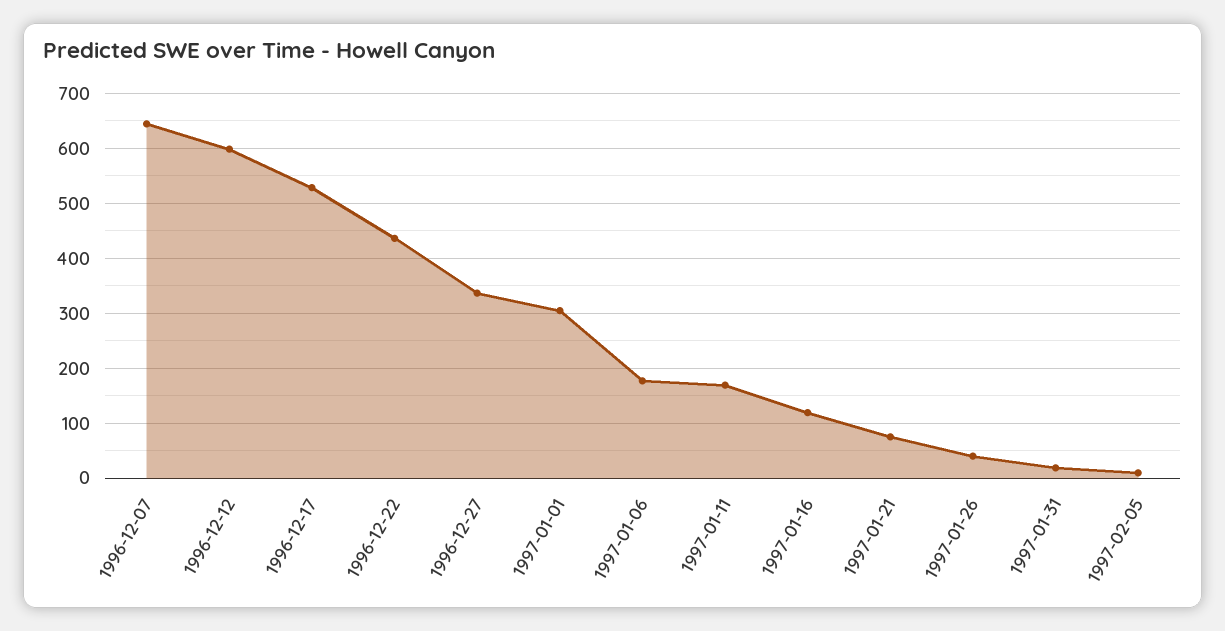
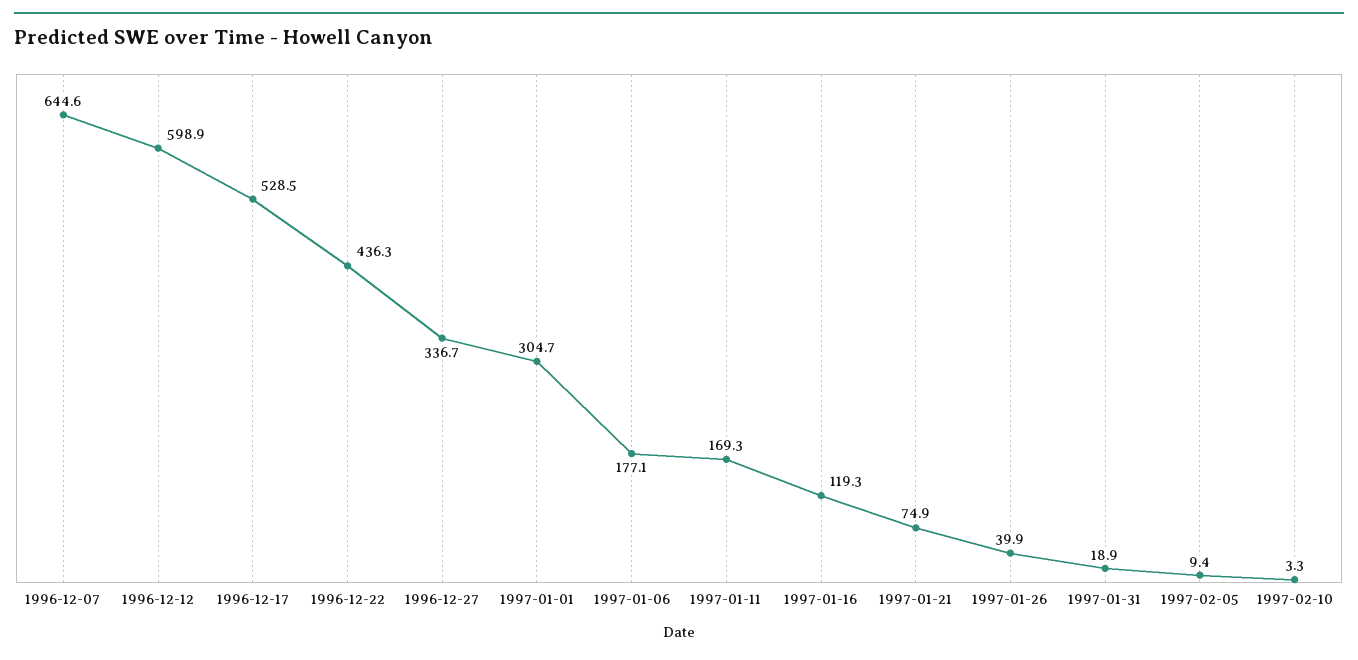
1997-02-10: none -> 3.3

